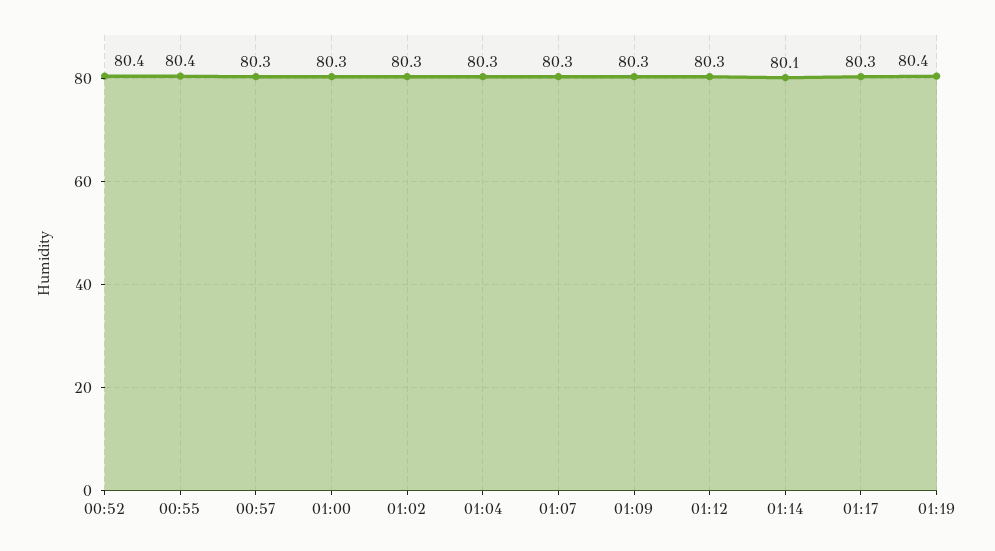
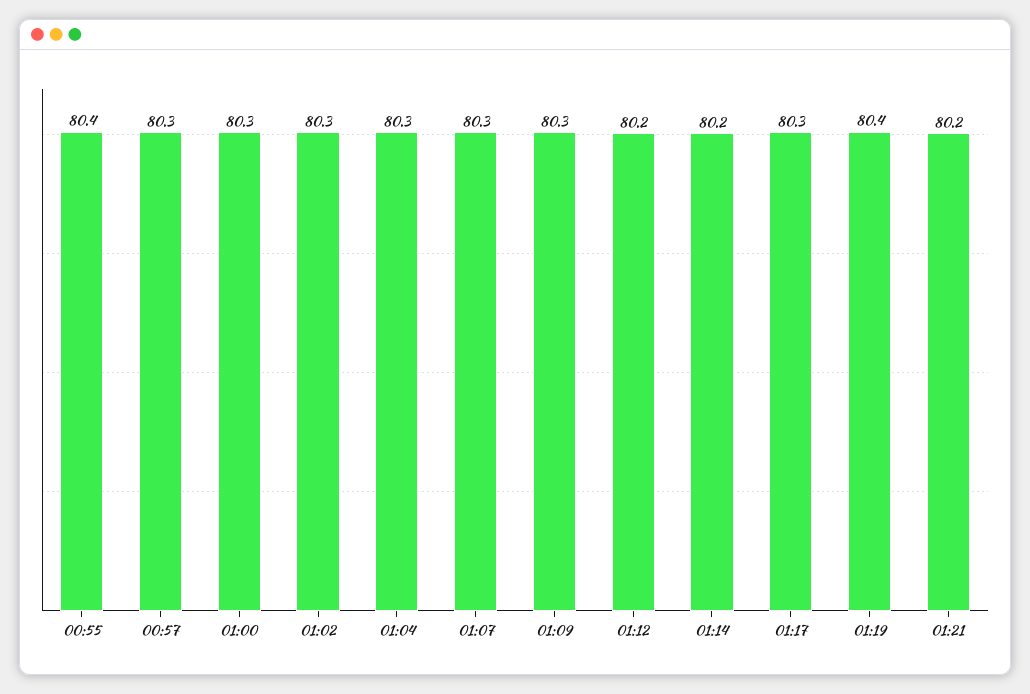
00:52: 80.4 -> none
01:12: 80.3 -> 80.2
01:14: 80.1 -> 80.2
01:21: none -> 80.2

